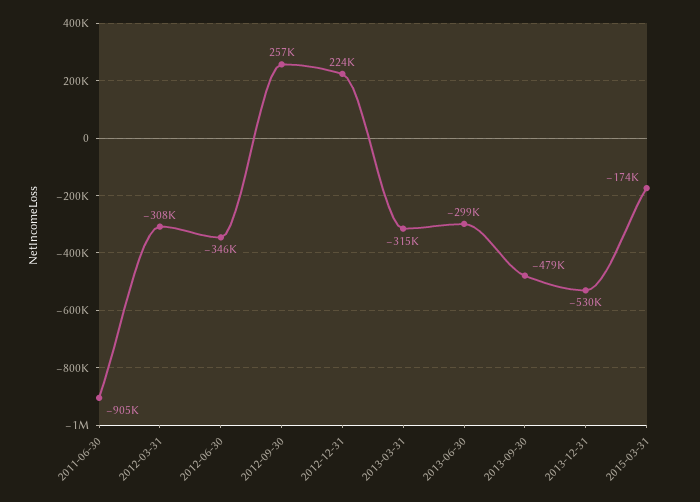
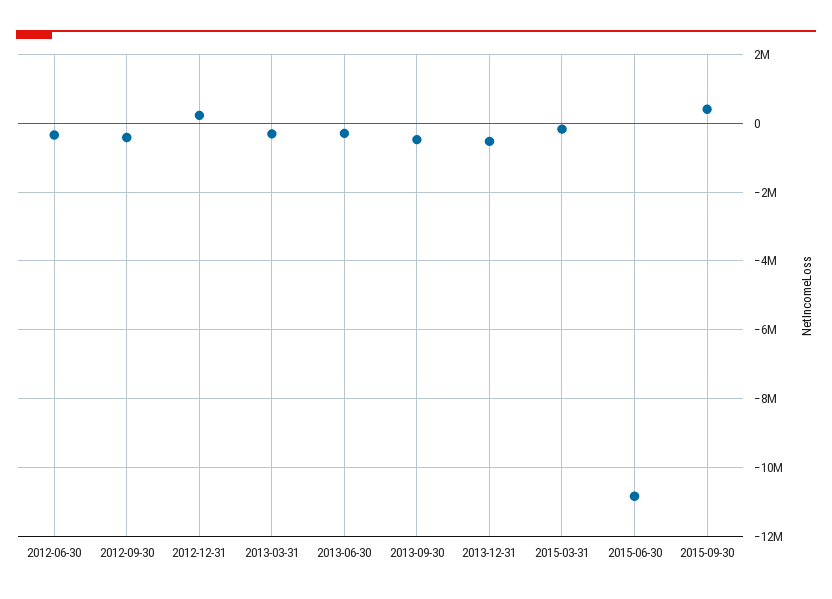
2011-06-30: -905000 -> none
2012-03-31: -308000 -> none
2012-09-30: 257000 -> -400000
2015-06-30: none -> -10800000
2015-09-30: none -> 400000

